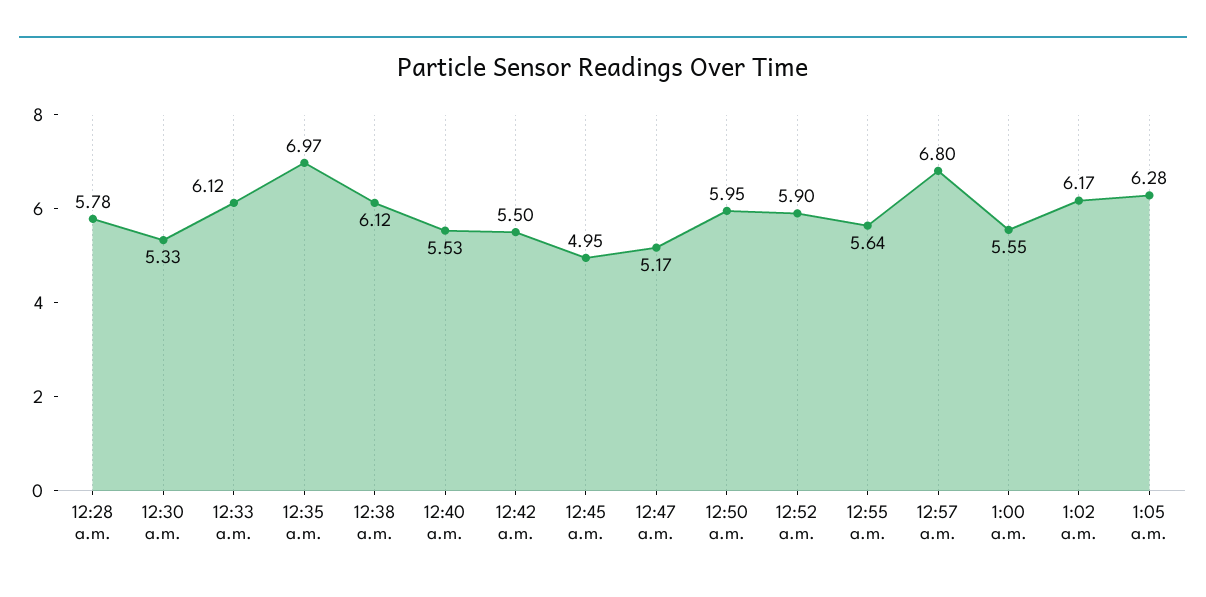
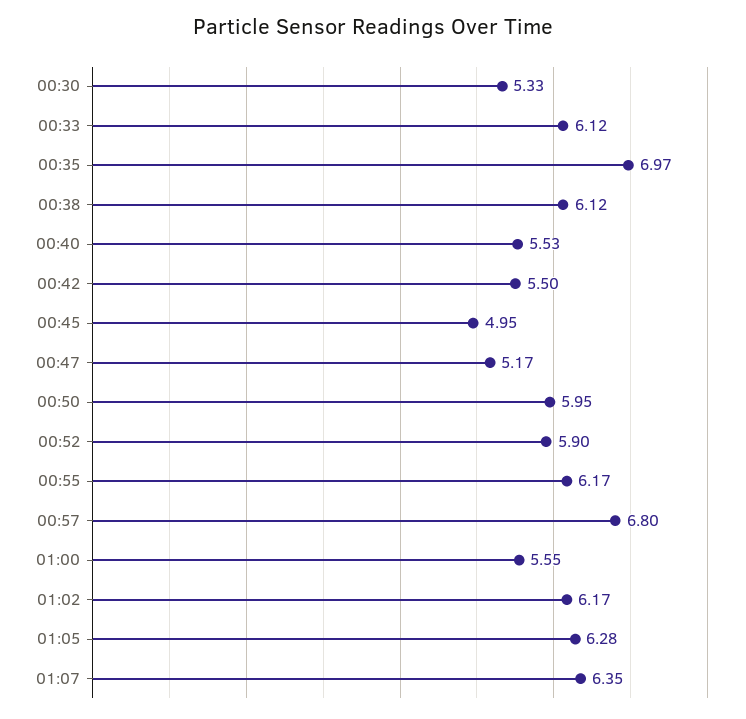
12:28 a.m.: 5.78 -> none
12:55 a.m.: 5.64 -> 6.17
01:07: none -> 6.35

